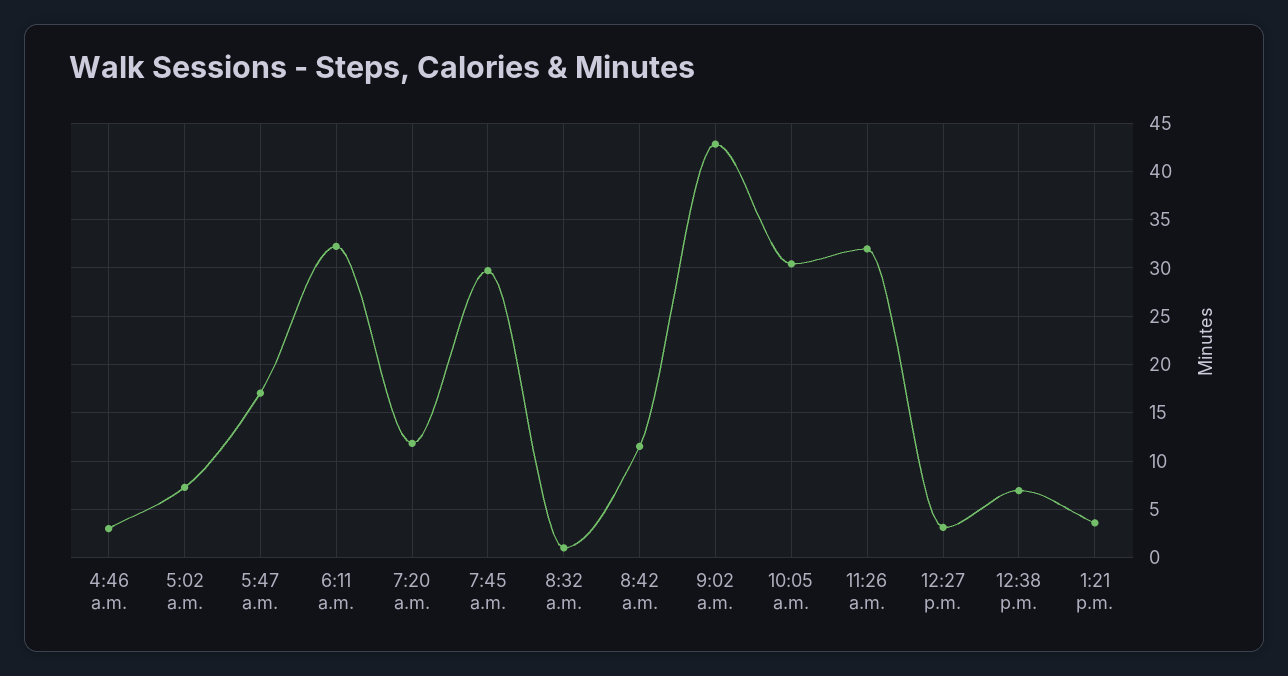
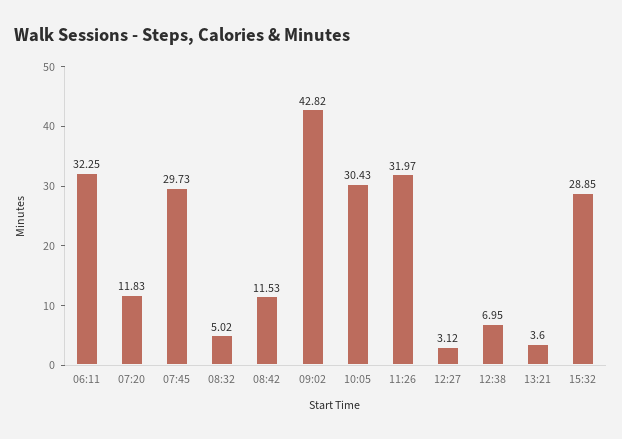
4:46 a.m.: 3 -> none
5:02 a.m.: 7 -> none
5:47 a.m.: 17 -> none
8:32 a.m.: 1 -> 5.02
15:32: none -> 28.85

